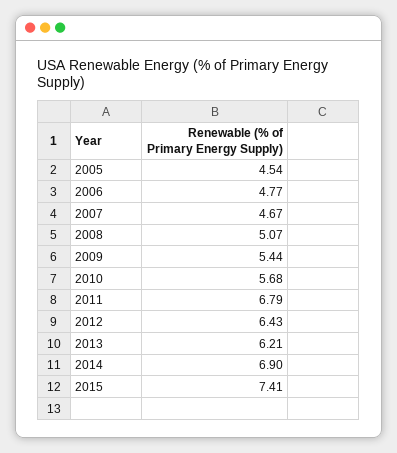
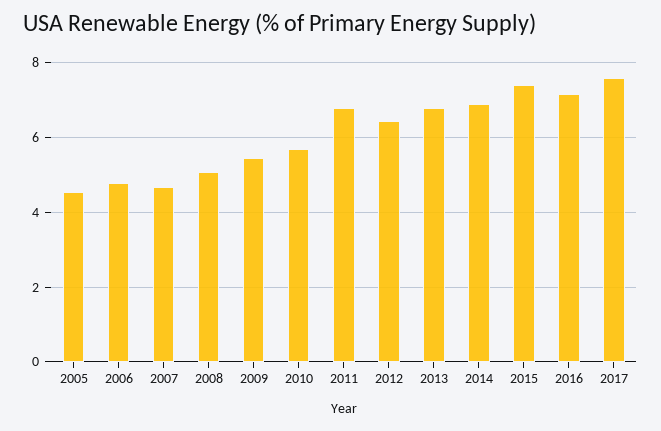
2013: 6.21 -> 6.8
2016: none -> 7.2
2017: none -> 7.6

